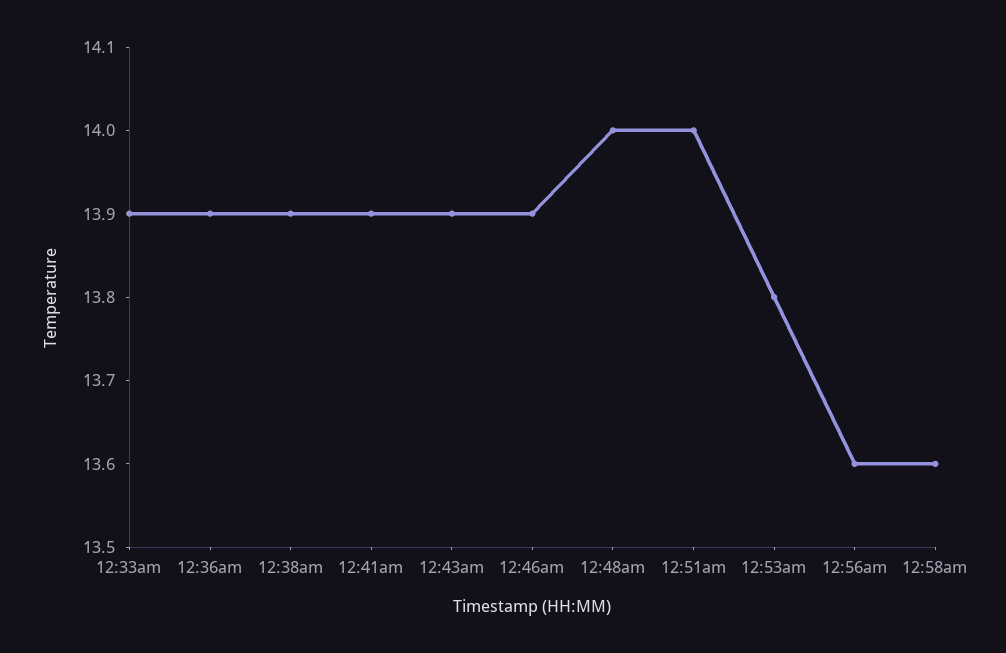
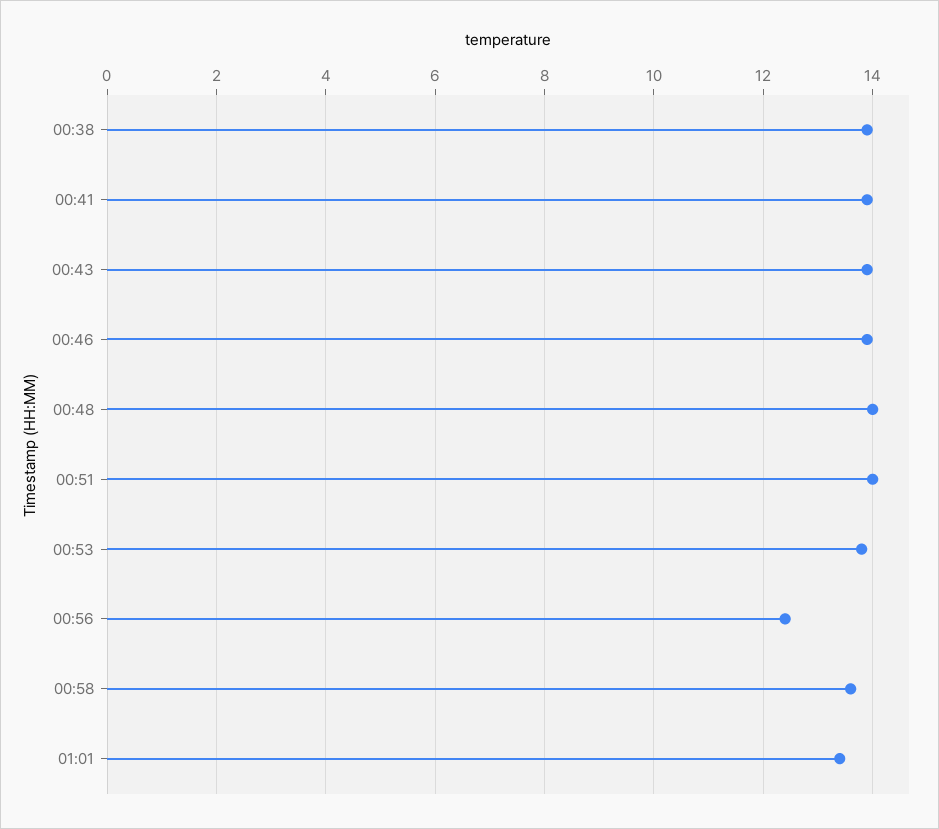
12:33am: 13.9 -> none
12:36am: 13.9 -> none
12:56am: 13.6 -> 12.5
01:01: none -> 13.5

